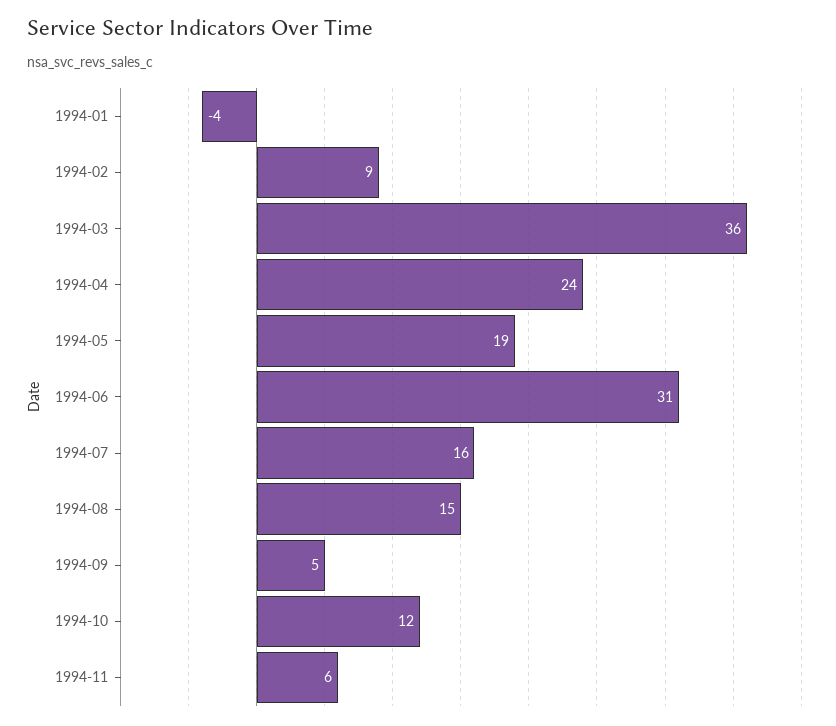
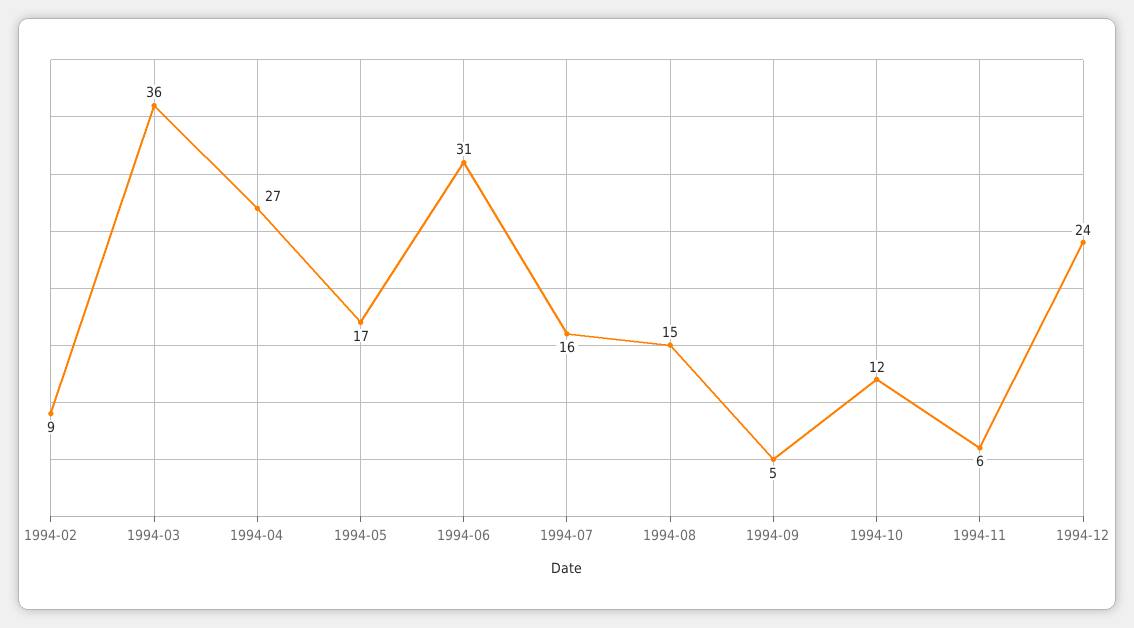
1994-01: -4 -> none
1994-04: 24 -> 27
1994-05: 19 -> 17
1994-12: none -> 24

